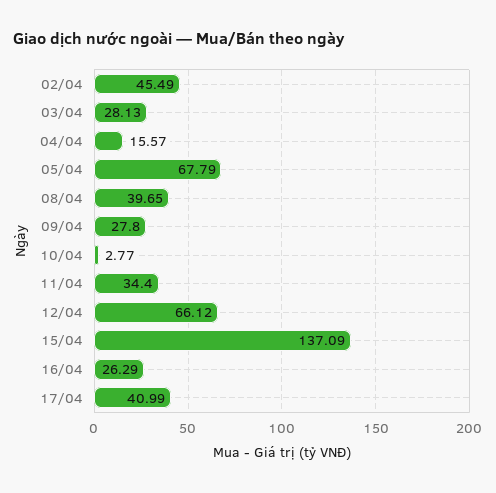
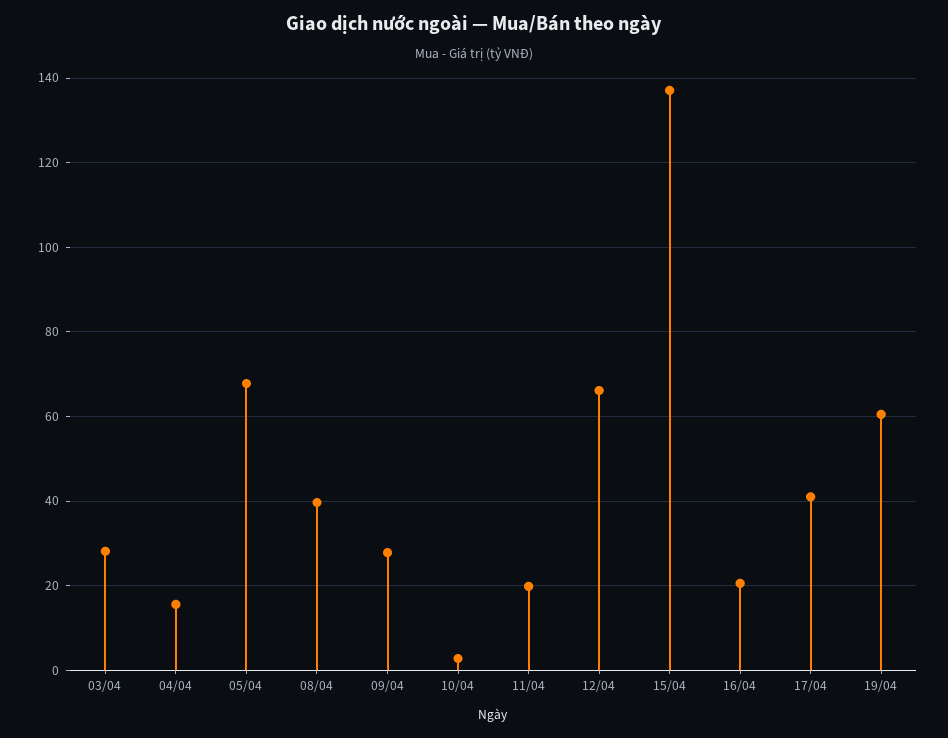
02/04: 45.49 -> none
11/04: 34.4 -> 20
16/04: 26.29 -> 20
19/04: none -> 60

